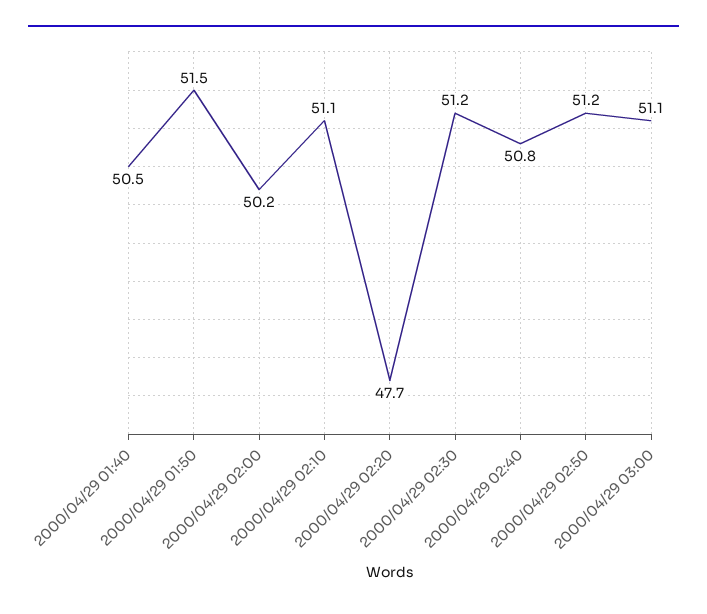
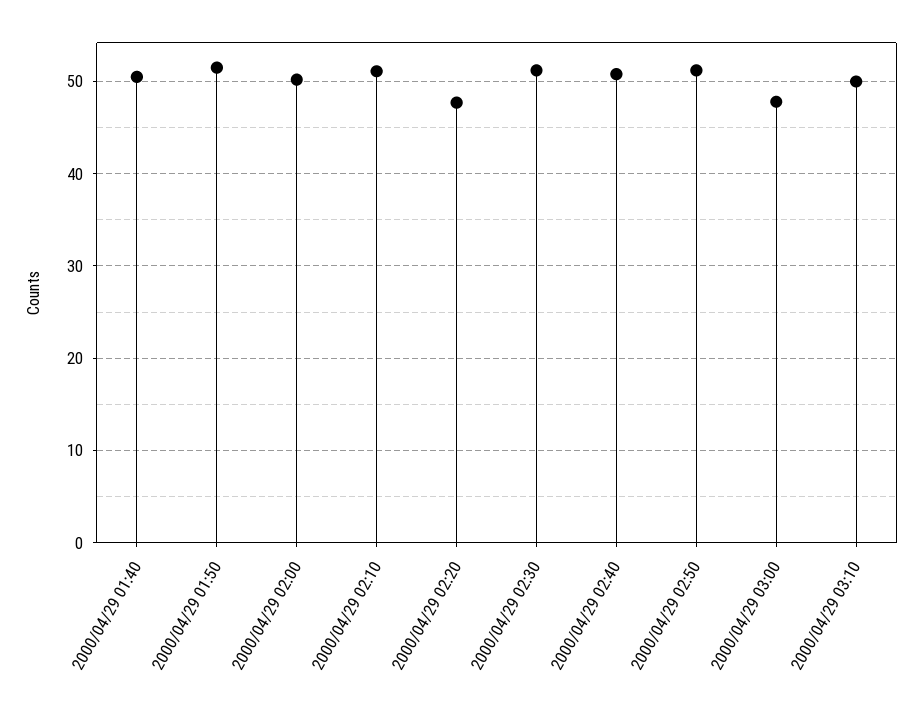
2000/04/29 03:00: 51.1 -> 48
2000/04/29 03:10: none -> 50

